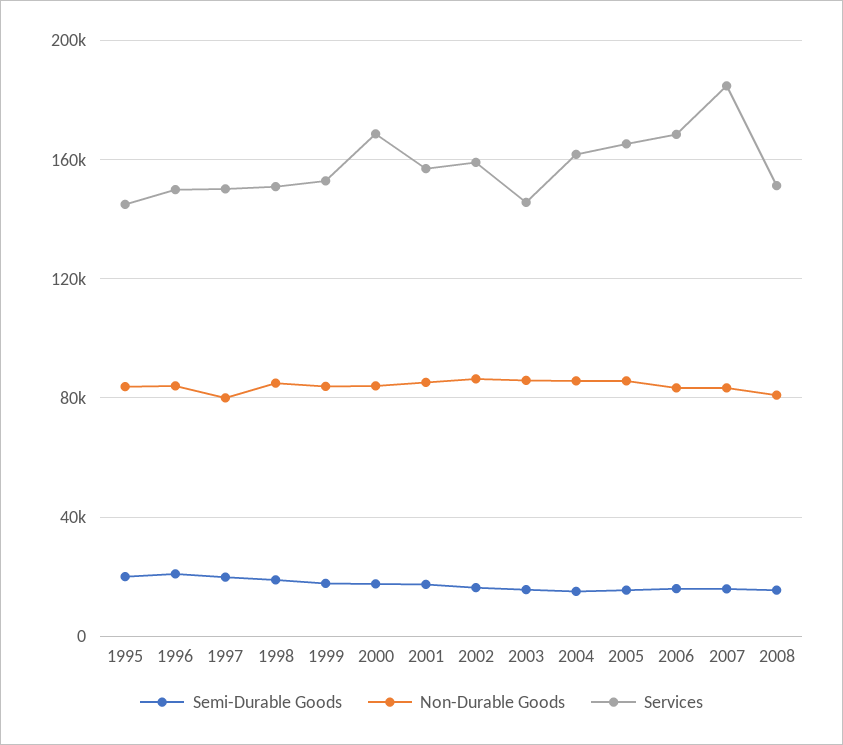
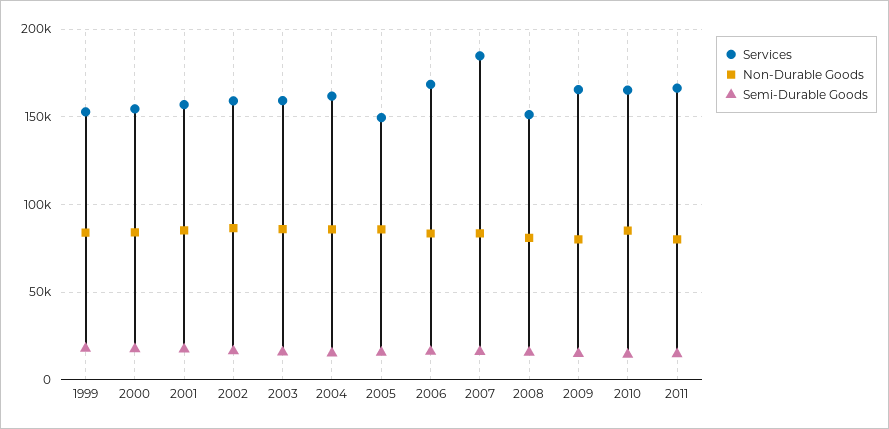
Semi-Durable Goods, 1995: 20000 -> none
Non-Durable Goods, 1995: 85000 -> none
Services, 1995: 145000 -> none
Semi-Durable Goods, 1996: 20000 -> none
Non-Durable Goods, 1996: 85000 -> none
Services, 1996: 150000 -> none
Semi-Durable Goods, 1997: 20000 -> none
Non-Durable Goods, 1997: 80000 -> none
Services, 1997: 150000 -> none
Semi-Durable Goods, 1998: 20000 -> none
Non-Durable Goods, 1998: 85000 -> none
Services, 1998: 150000 -> none
Services, 2000: 170000 -> 155000
Services, 2003: 145000 -> 160000
Services, 2005: 165000 -> 150000
Services, 2009: none -> 165000
Non-Durable Goods, 2009: none -> 80000
Semi-Durable Goods, 2009: none -> 15000
Services, 2010: none -> 165000
Non-Durable Goods, 2010: none -> 85000
Semi-Durable Goods, 2010: none -> 15000
Services, 2011: none -> 165000
Non-Durable Goods, 2011: none -> 80000
Semi-Durable Goods, 2011: none -> 15000

